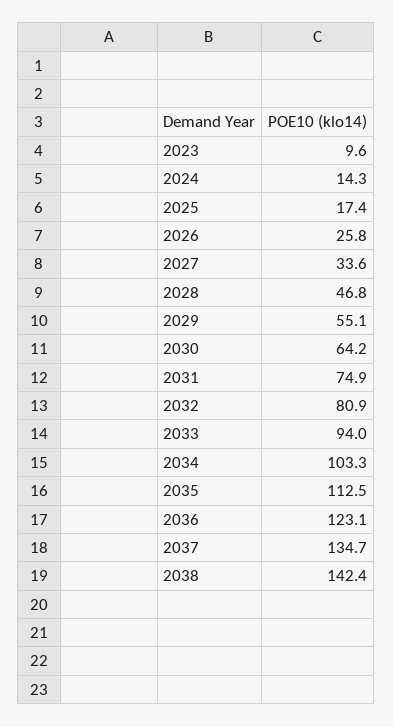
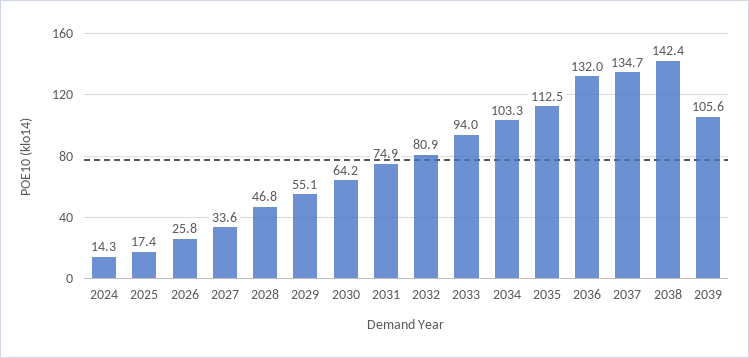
2023: 9.6 -> none
2036: 123.1 -> 132
2039: none -> 105.6

